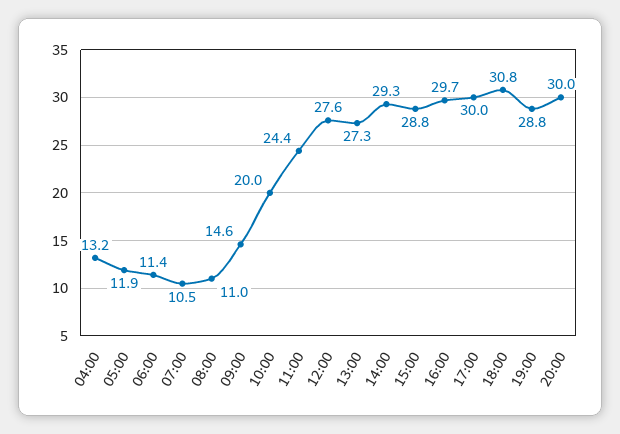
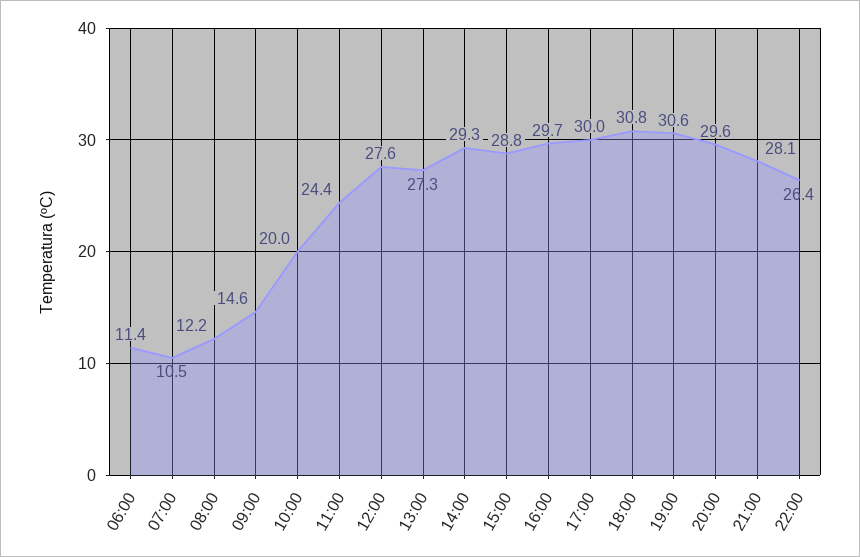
04:00: 13.2 -> none
05:00: 11.9 -> none
08:00: 11 -> 12.2
19:00: 28.8 -> 30.6
20:00: 30 -> 29.6
21:00: none -> 28.1
22:00: none -> 26.4

